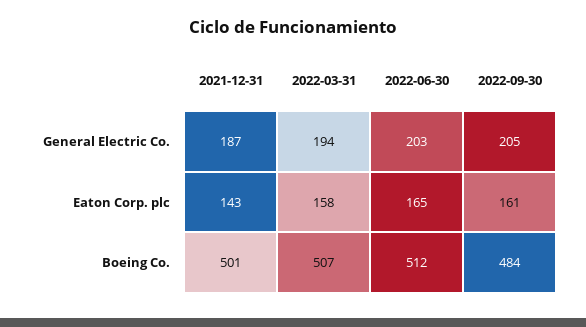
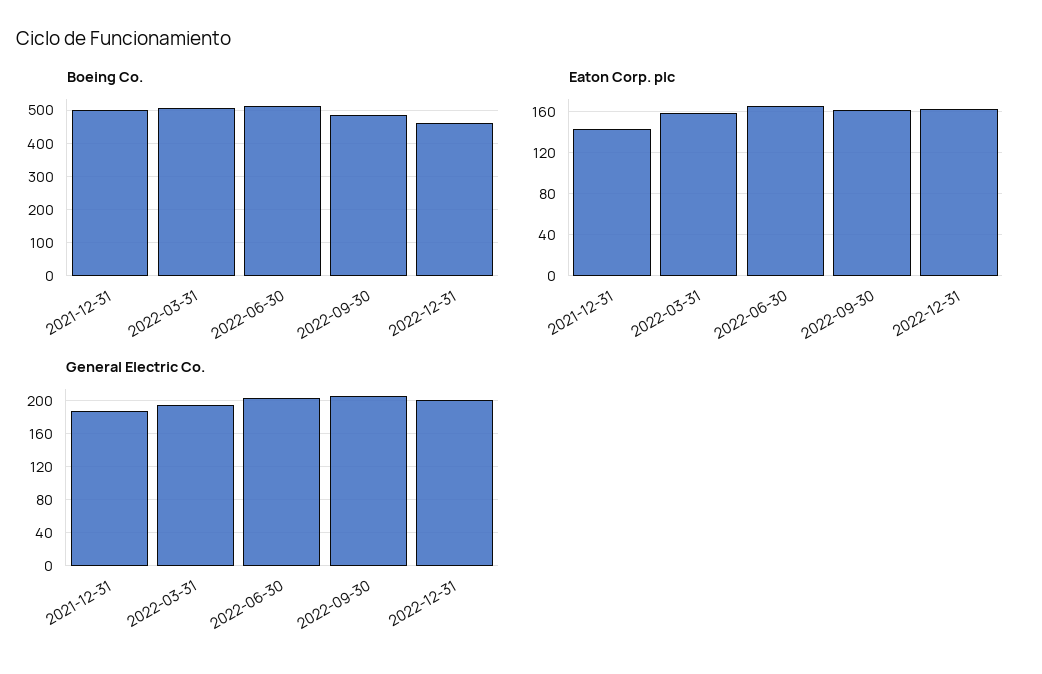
Boeing Co., 2022-12-31: none -> 460
Eaton Corp. plc, 2022-12-31: none -> 160
General Electric Co., 2022-12-31: none -> 200

